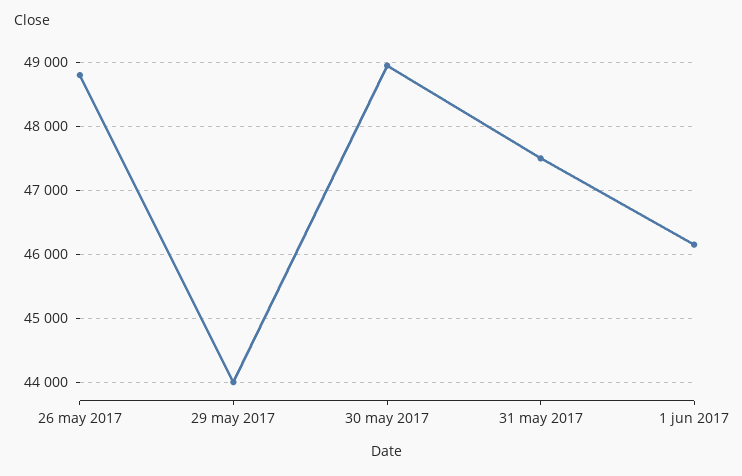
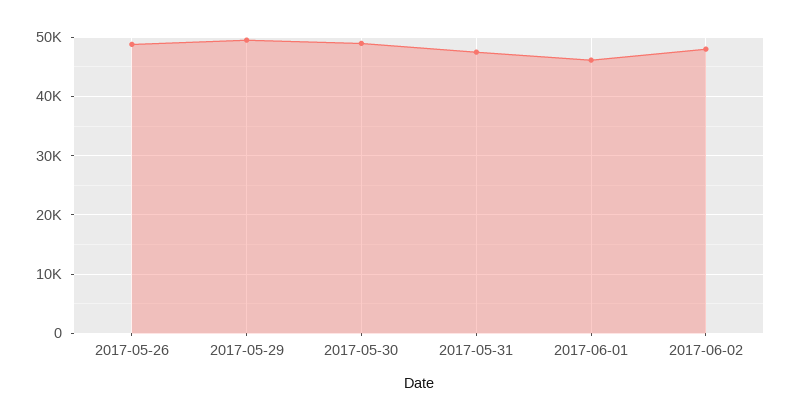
29 may 2017: 44000 -> 50000
2017-06-02: none -> 48000

